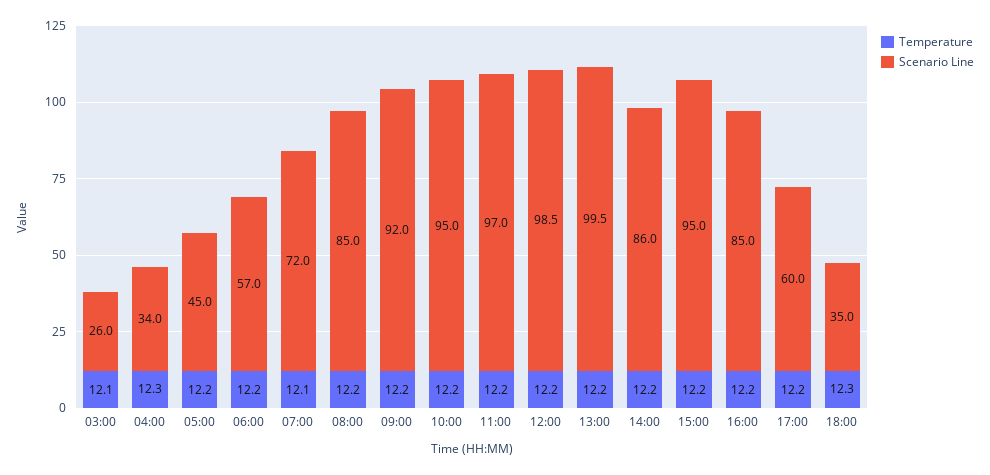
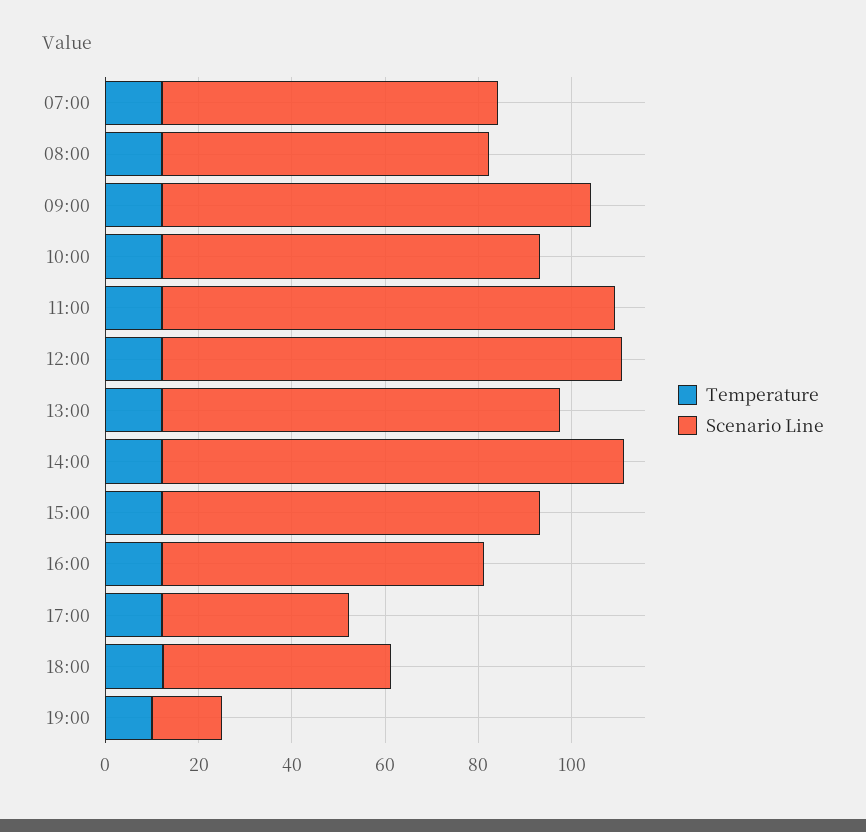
Temperature, 03:00: 12.1 -> none
Scenario Line, 03:00: 26 -> none
Temperature, 04:00: 12.3 -> none
Scenario Line, 04:00: 34 -> none
Temperature, 05:00: 12.2 -> none
Scenario Line, 05:00: 45 -> none
Temperature, 06:00: 12.2 -> none
Scenario Line, 06:00: 57 -> none
Scenario Line, 08:00: 85 -> 70
Scenario Line, 10:00: 95 -> 80
Scenario Line, 13:00: 99.5 -> 85
Scenario Line, 14:00: 86 -> 100
Scenario Line, 15:00: 95 -> 80
Scenario Line, 16:00: 85 -> 70
Scenario Line, 17:00: 60 -> 40
Scenario Line, 18:00: 35 -> 50
Temperature, 19:00: none -> 10
Scenario Line, 19:00: none -> 15

